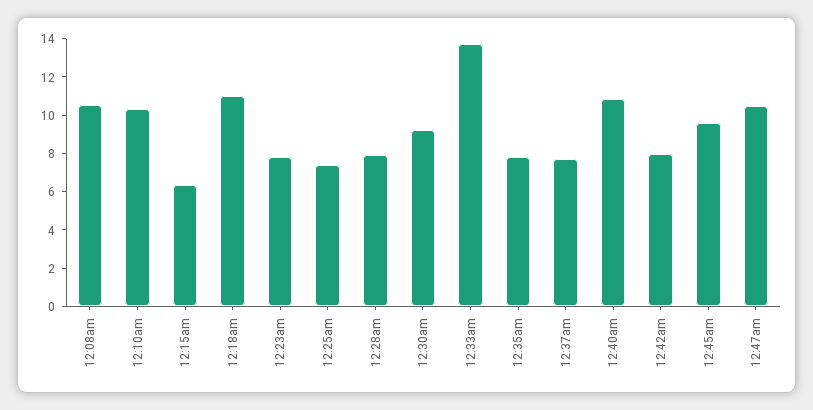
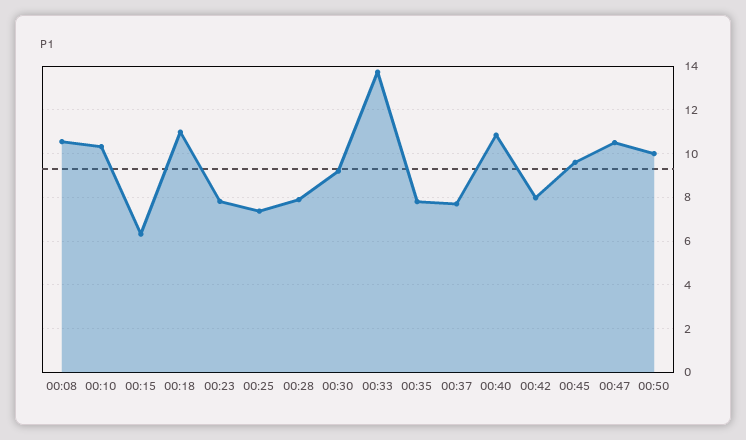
00:50: none -> 10

